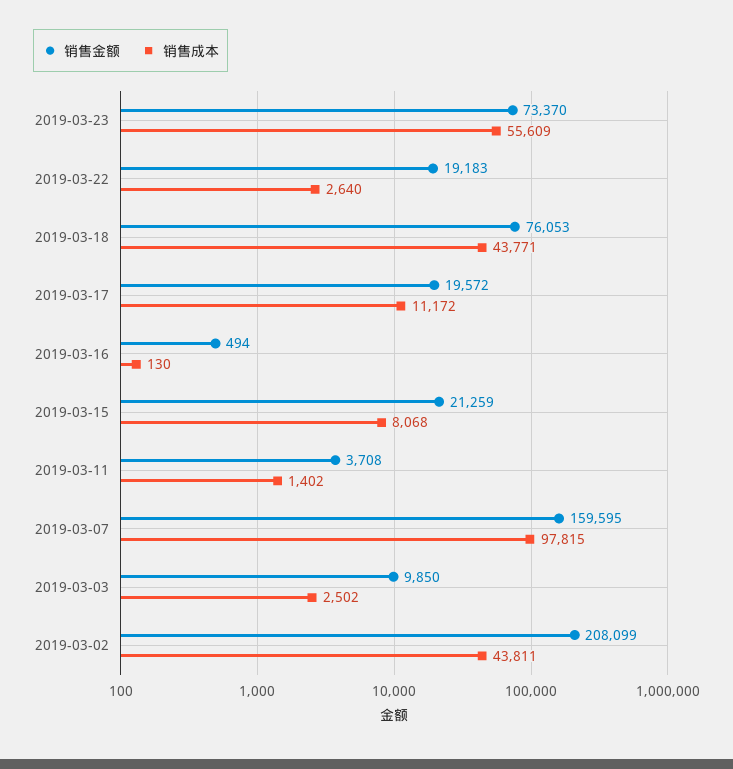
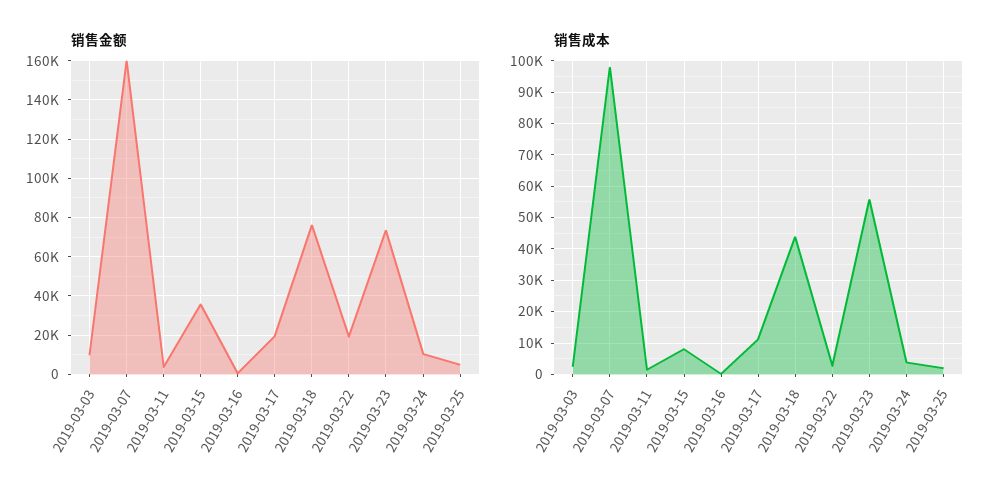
销售金额, 2019-03-15: 21259 -> 35000
销售金额, 2019-03-02: 208099 -> none
销售成本, 2019-03-02: 43811 -> none
销售金额, 2019-03-24: none -> 10000
销售金额, 2019-03-25: none -> 5000
销售成本, 2019-03-24: none -> 4000
销售成本, 2019-03-25: none -> 2000

